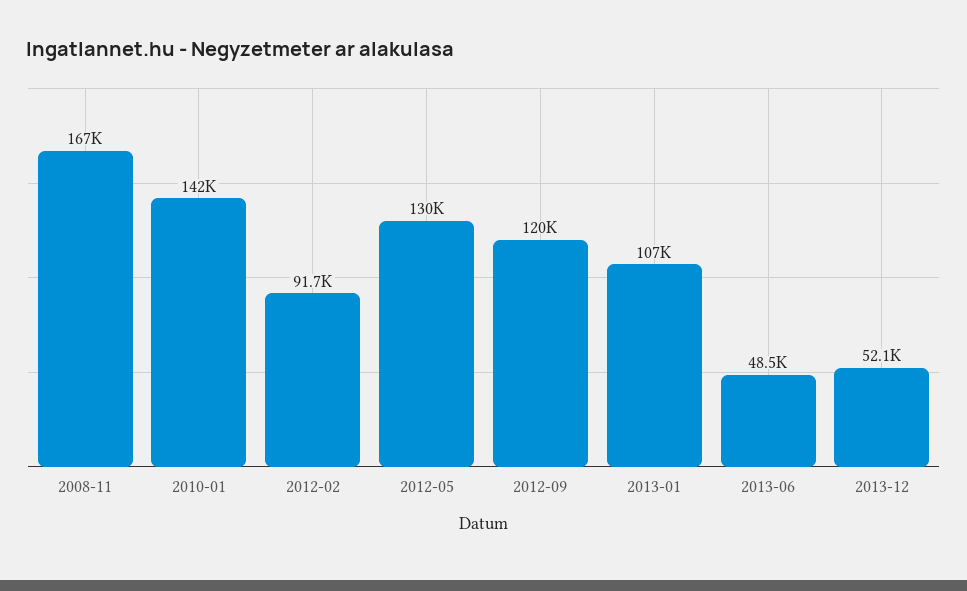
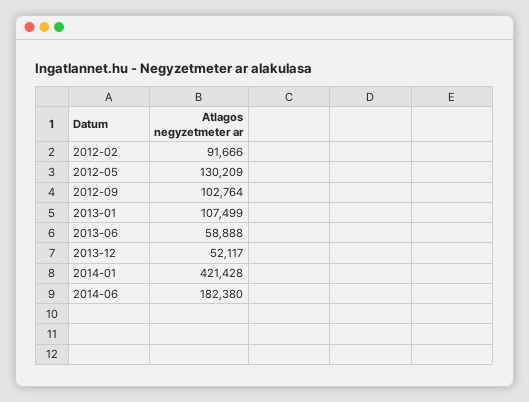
2008-11: 167000 -> none
2010-01: 142000 -> none
2012-09: 120000 -> 102764
2013-06: 48500 -> 58888
2014-01: none -> 421428
2014-06: none -> 182380

